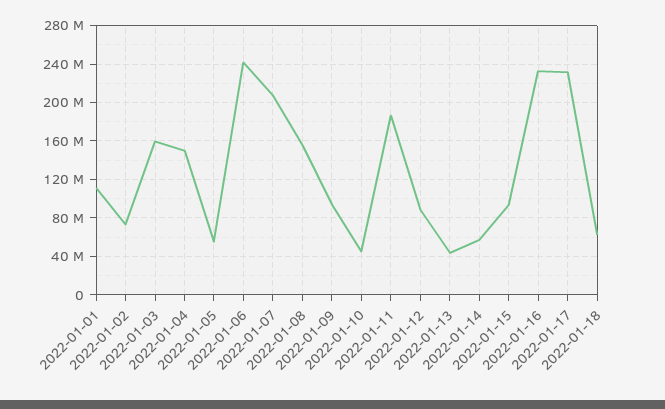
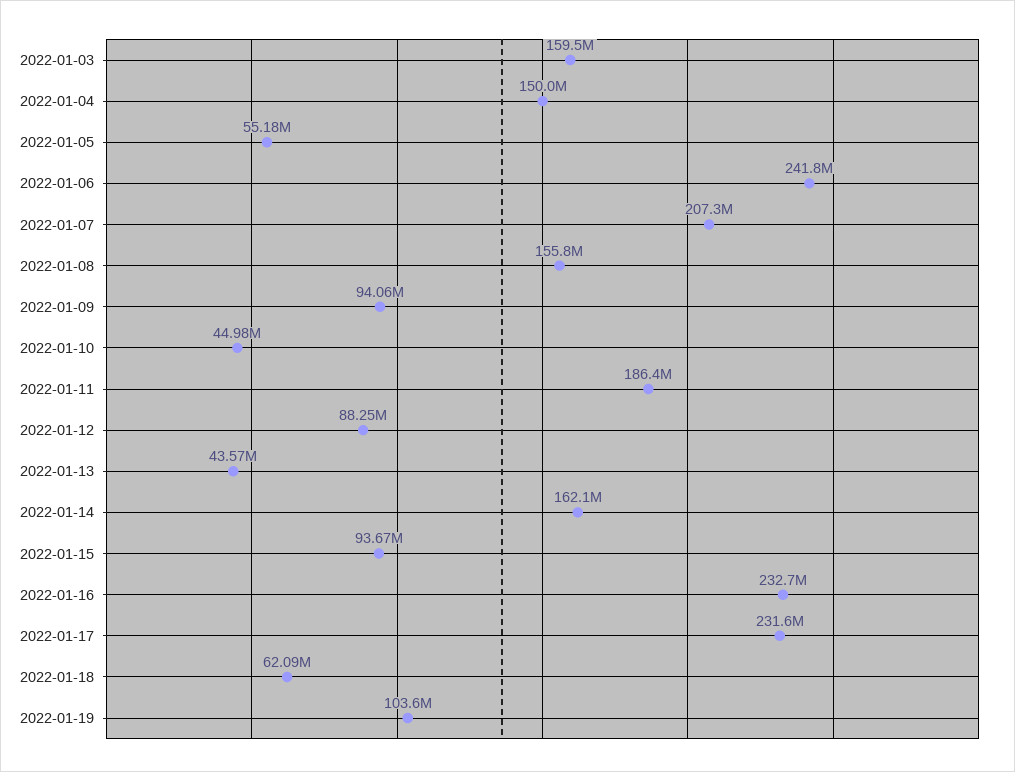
2022-01-01: 110000000 -> none
2022-01-02: 70000000 -> none
2022-01-14: 60000000 -> 162100000
2022-01-19: none -> 103600000

